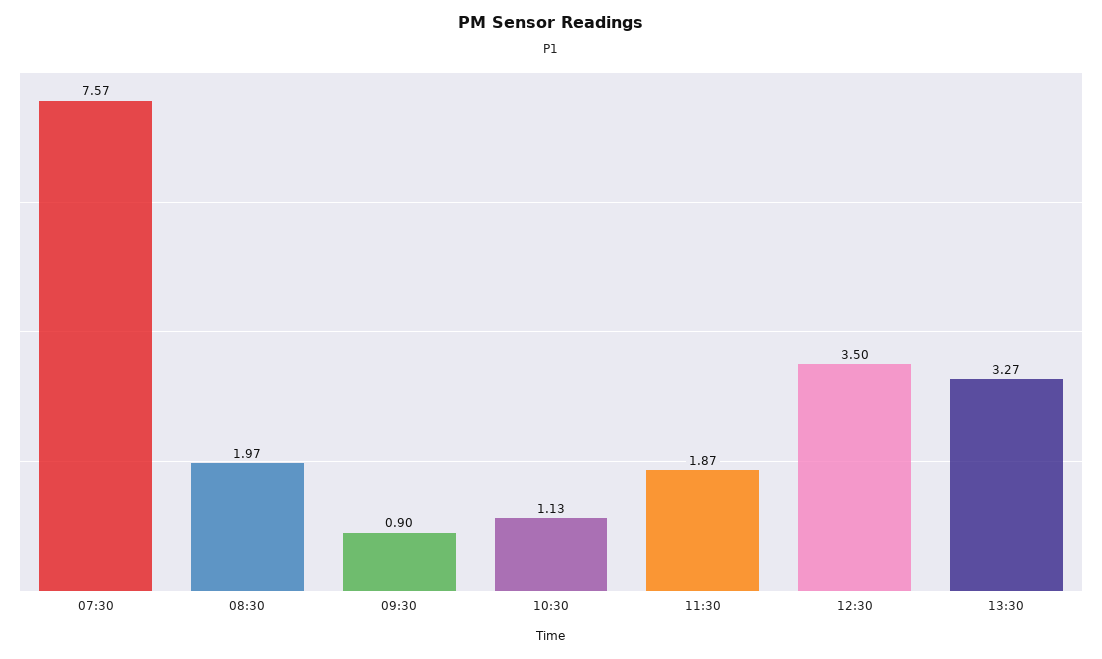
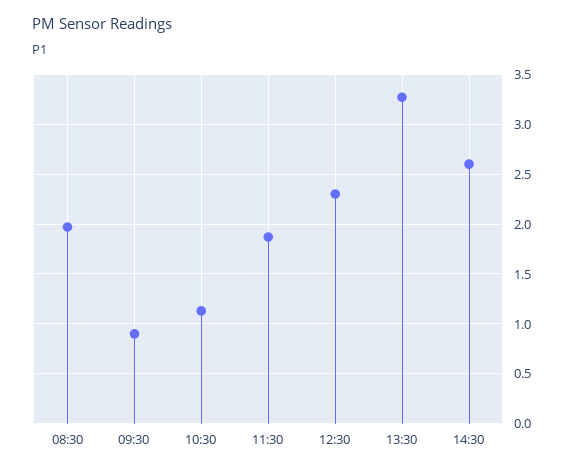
07:30: 7.57 -> none
12:30: 3.5 -> 2.3
14:30: none -> 2.6

